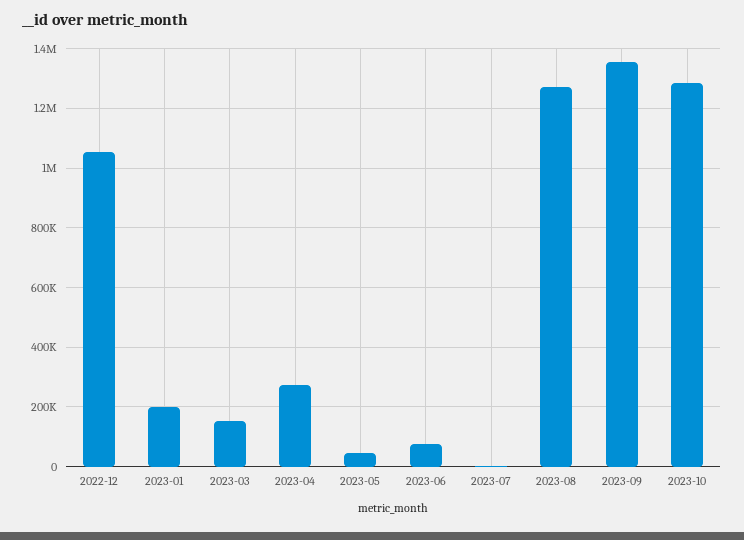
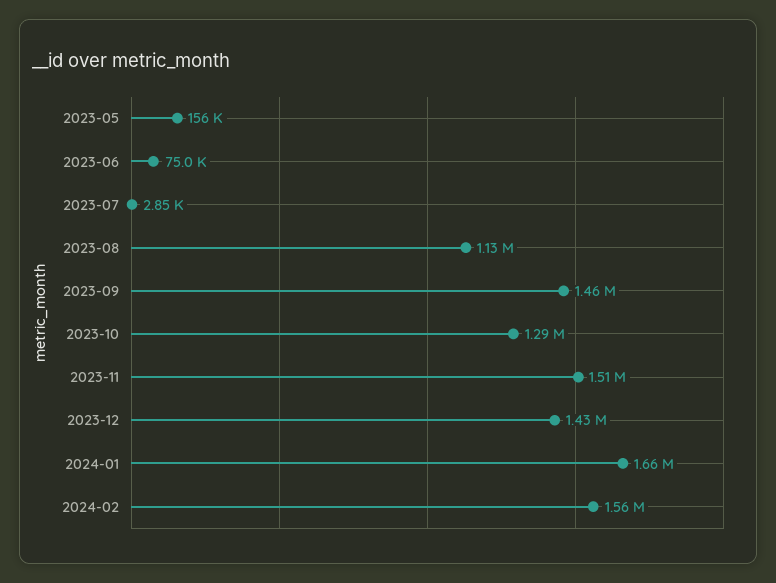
2022-12: 1050000 -> none
2023-01: 200000 -> none
2023-03: 150000 -> none
2023-04: 275000 -> none
2023-05: 50000 -> 156000
2023-08: 1275000 -> 1130000
2023-09: 1350000 -> 1460000
2023-11: none -> 1510000
2023-12: none -> 1430000
2024-01: none -> 1660000
2024-02: none -> 1560000

